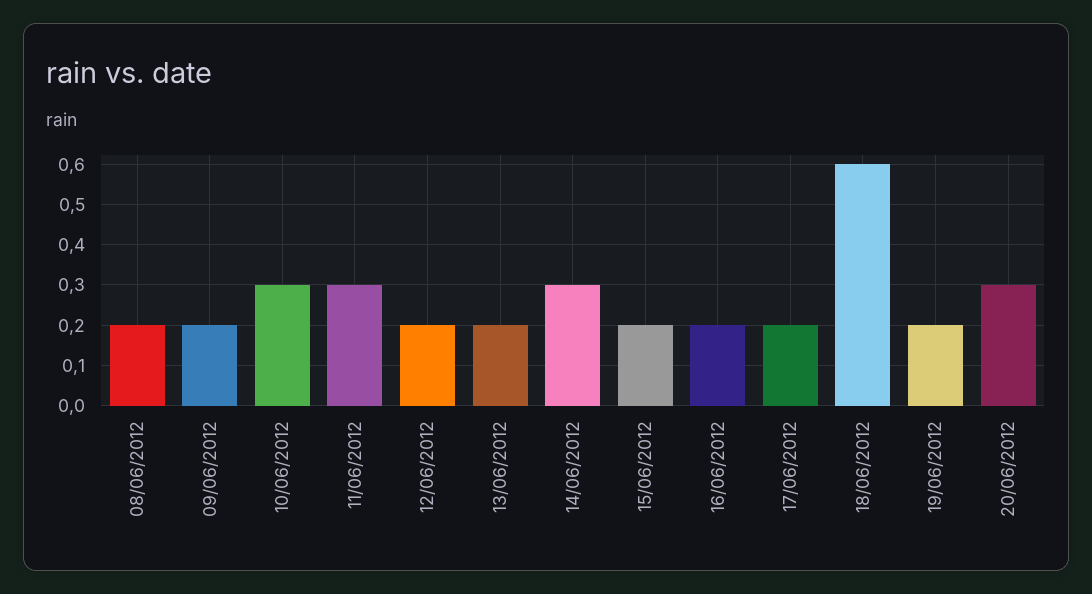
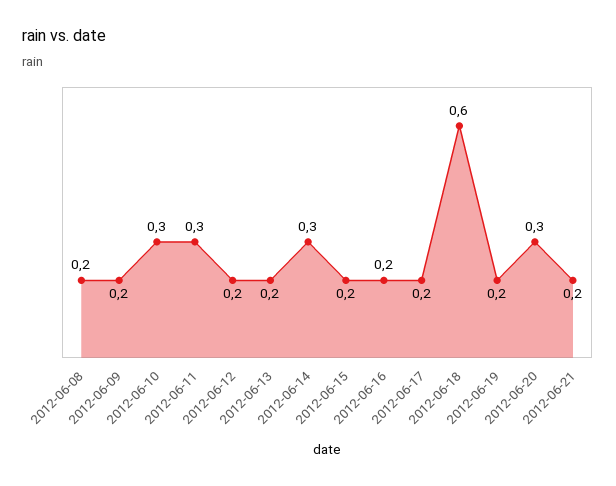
2012-06-21: none -> 0.2

